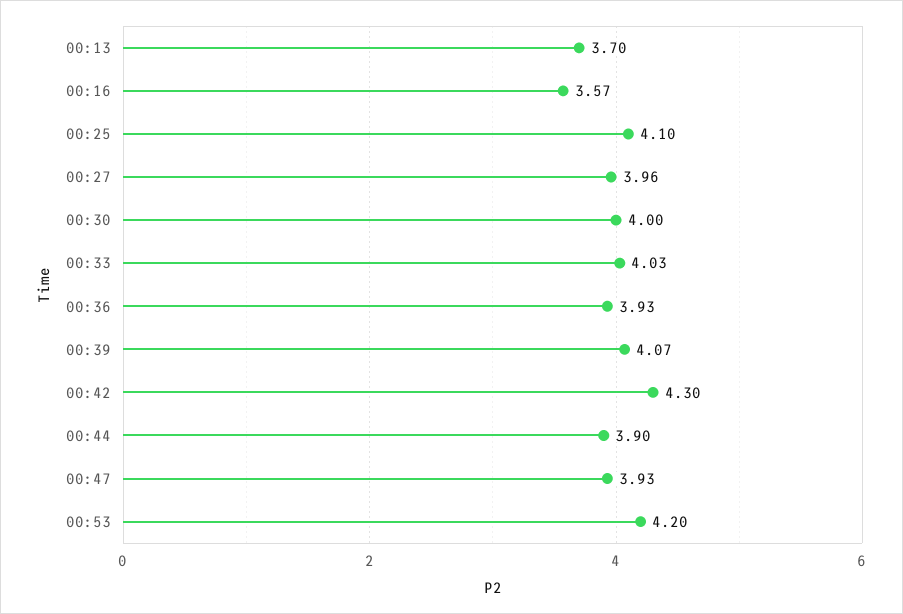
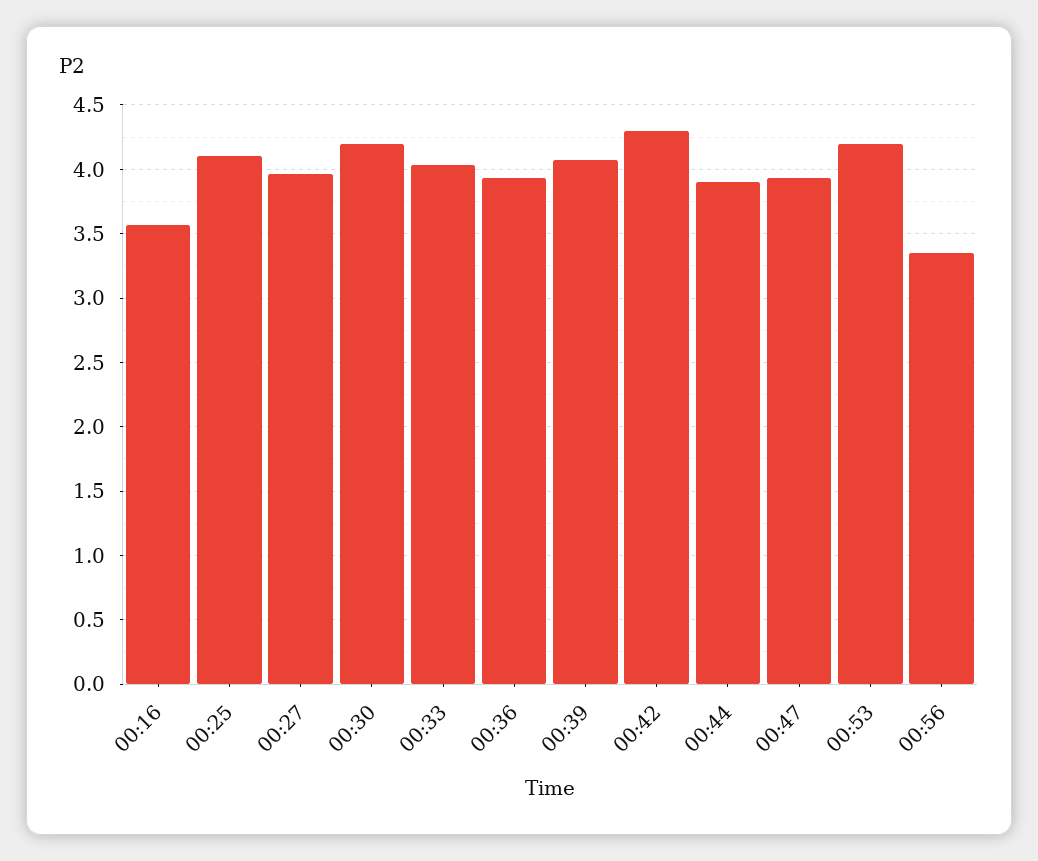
00:13: 3.7 -> none
00:30: 4 -> 4.2
00:56: none -> 3.35

